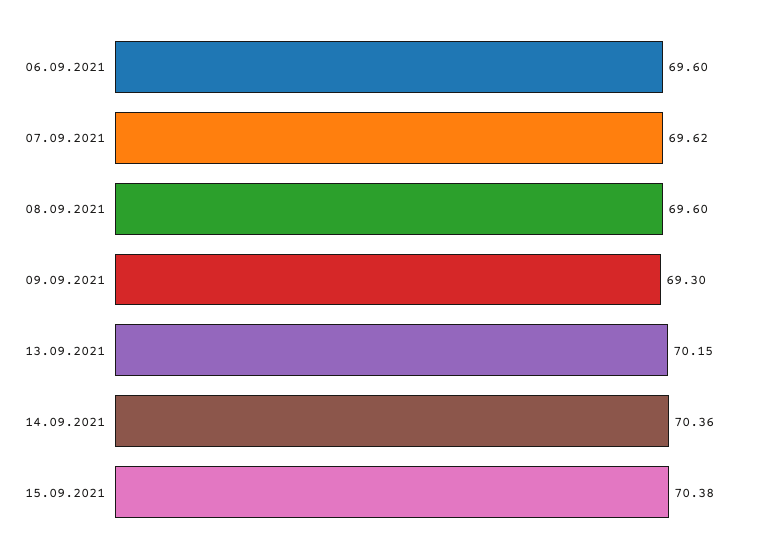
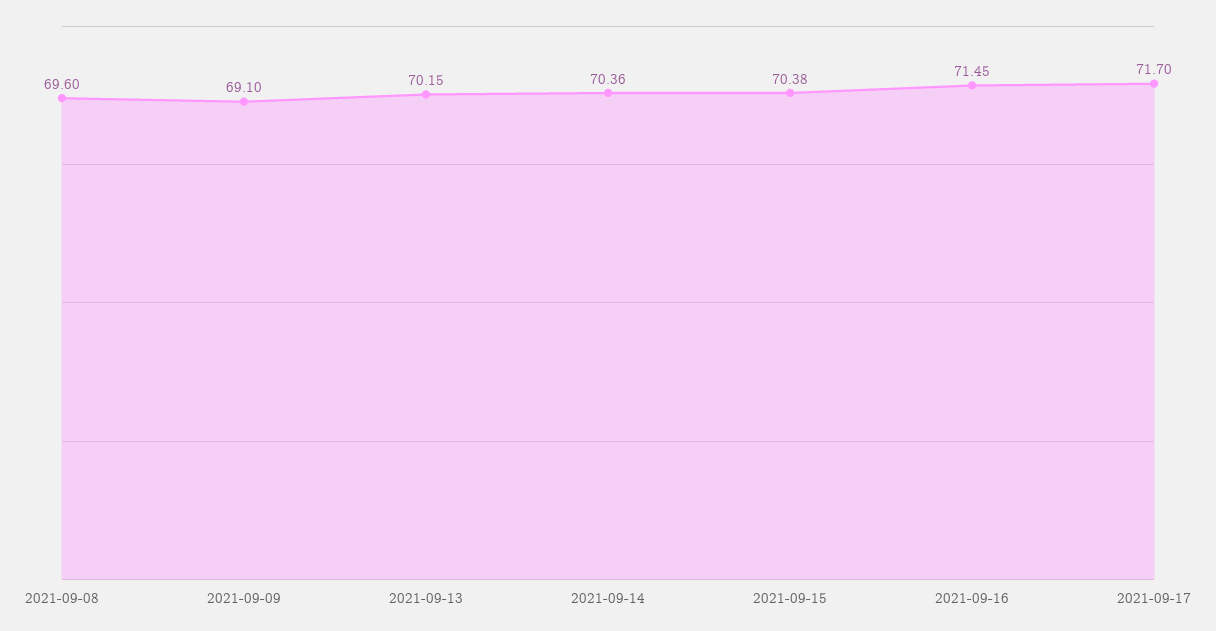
06.09.2021: 69.6 -> none
07.09.2021: 69.62 -> none
09.09.2021: 69.3 -> 69.1
2021-09-16: none -> 71.45
2021-09-17: none -> 71.7

